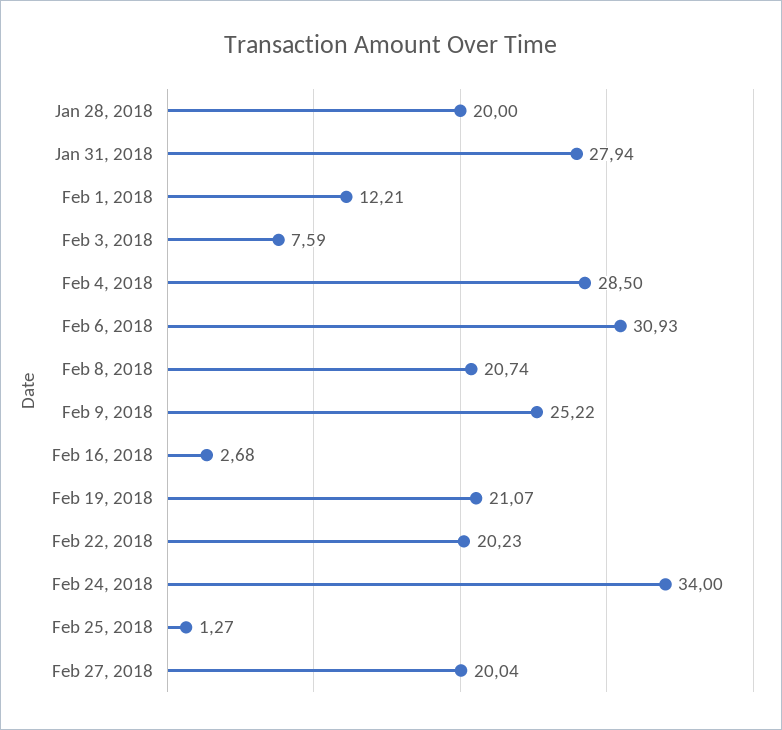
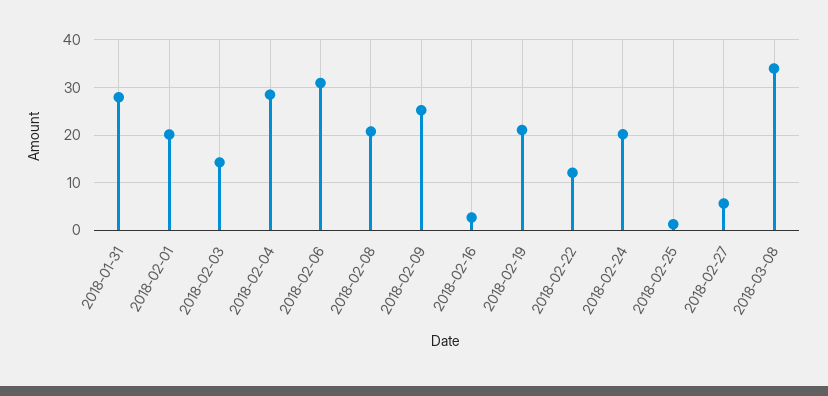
Jan 28, 2018: 20 -> none
Feb 1, 2018: 12.21 -> 20
Feb 3, 2018: 7.59 -> 14
Feb 22, 2018: 20.23 -> 12
Feb 24, 2018: 34 -> 20
Feb 27, 2018: 20.04 -> 6
2018-03-08: none -> 34

